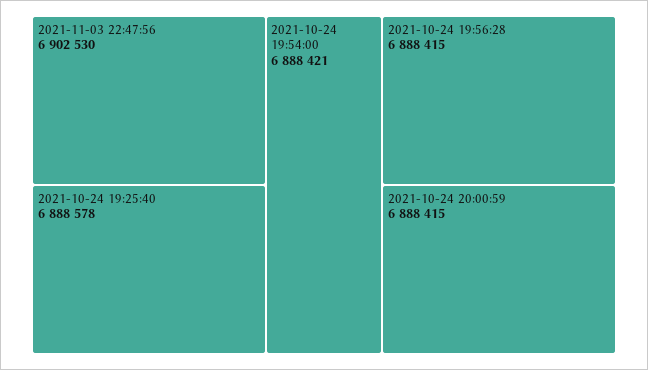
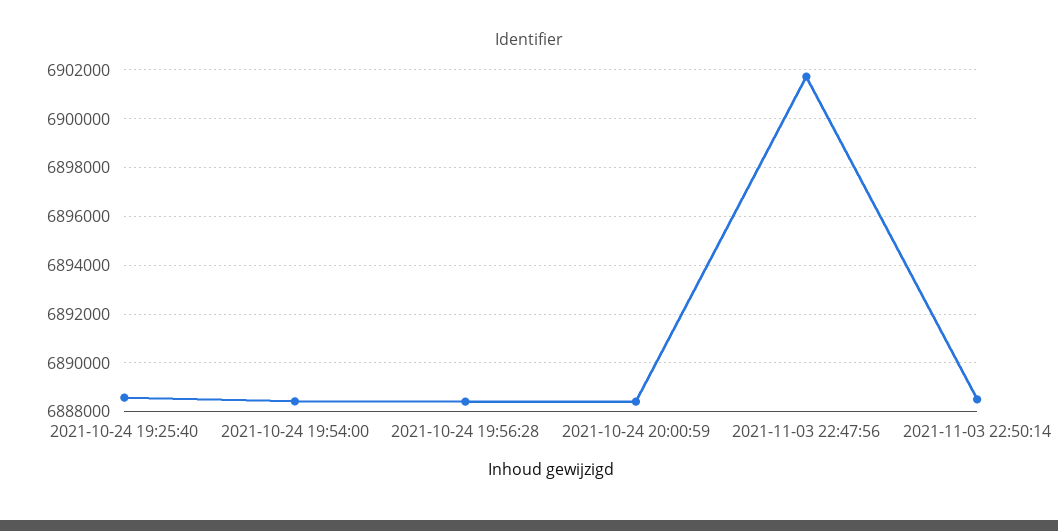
2021-11-03 22:47:56: 6902530 -> 6901750
2021-11-03 22:50:14: none -> 6888500

